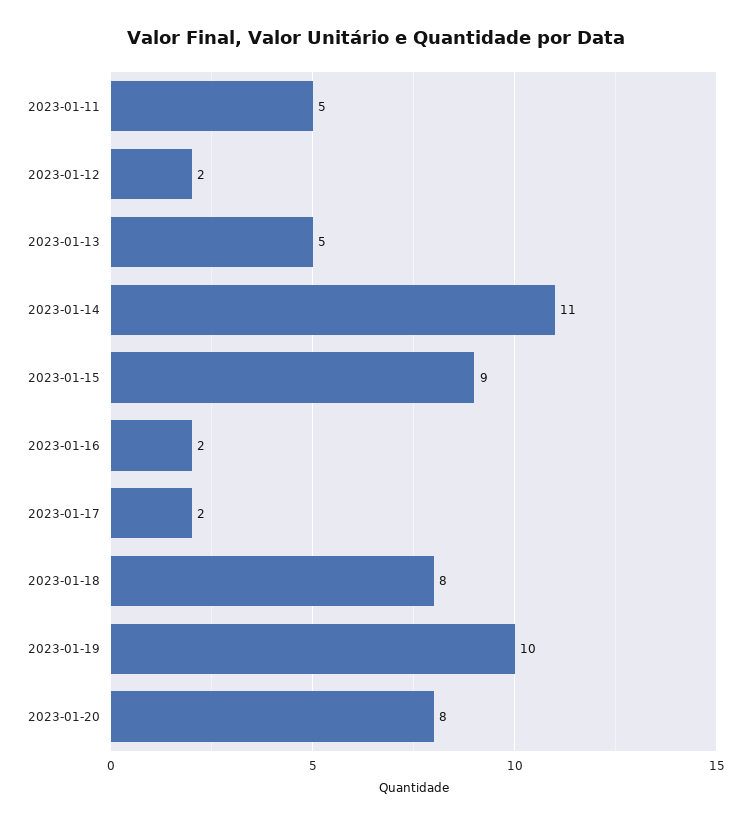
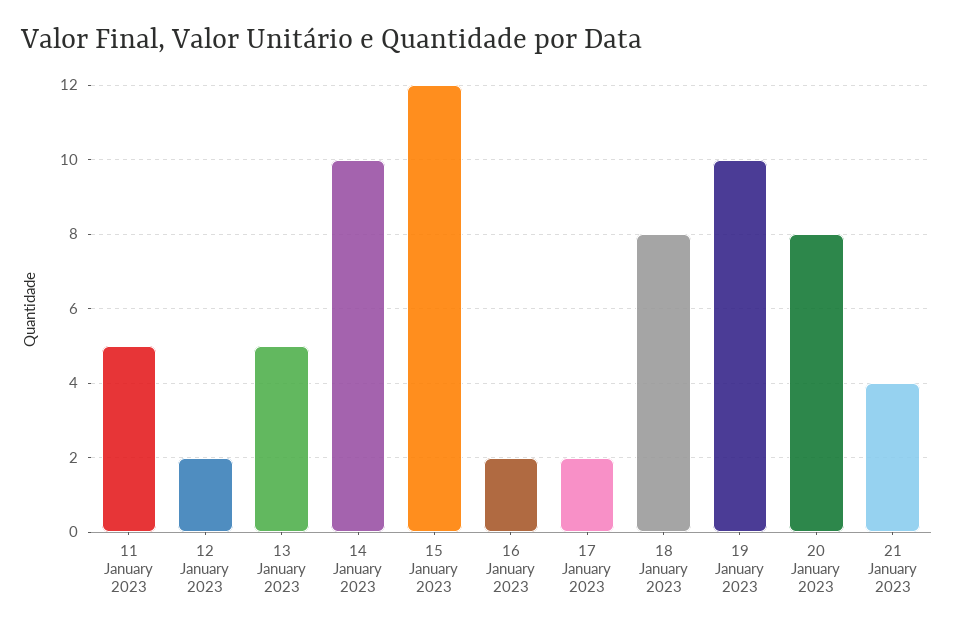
2023-01-14: 11 -> 10
2023-01-15: 9 -> 12
21 January 2023: none -> 4

